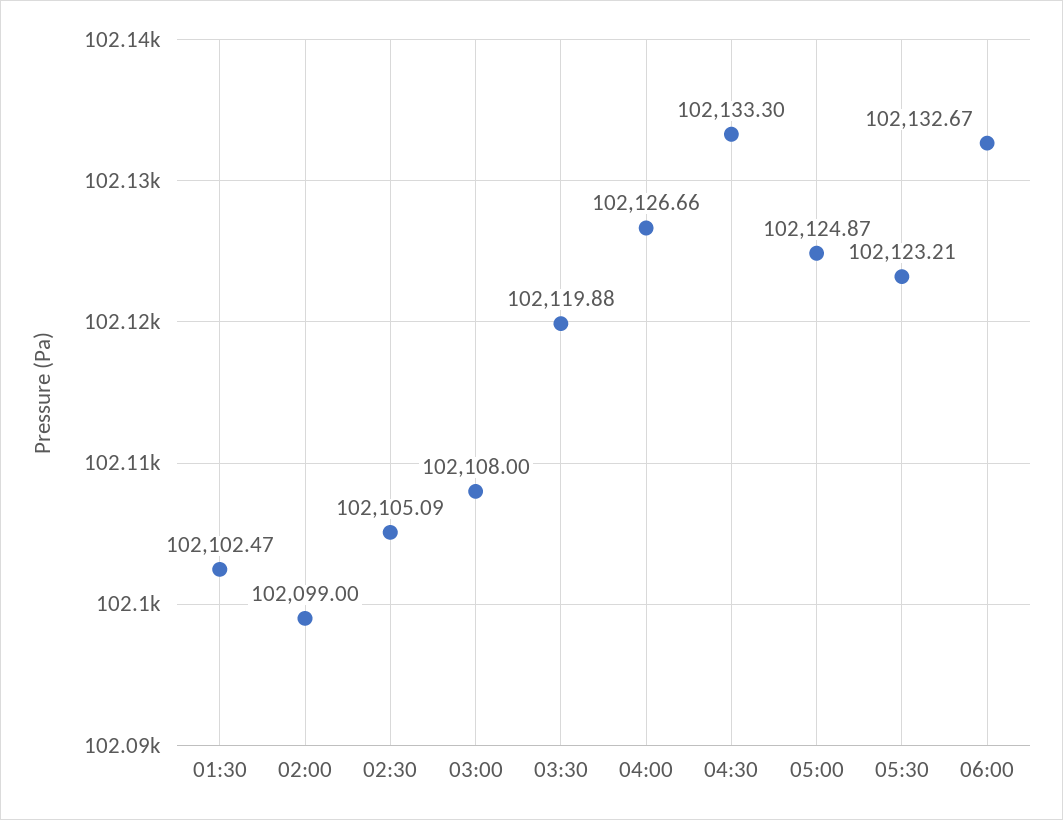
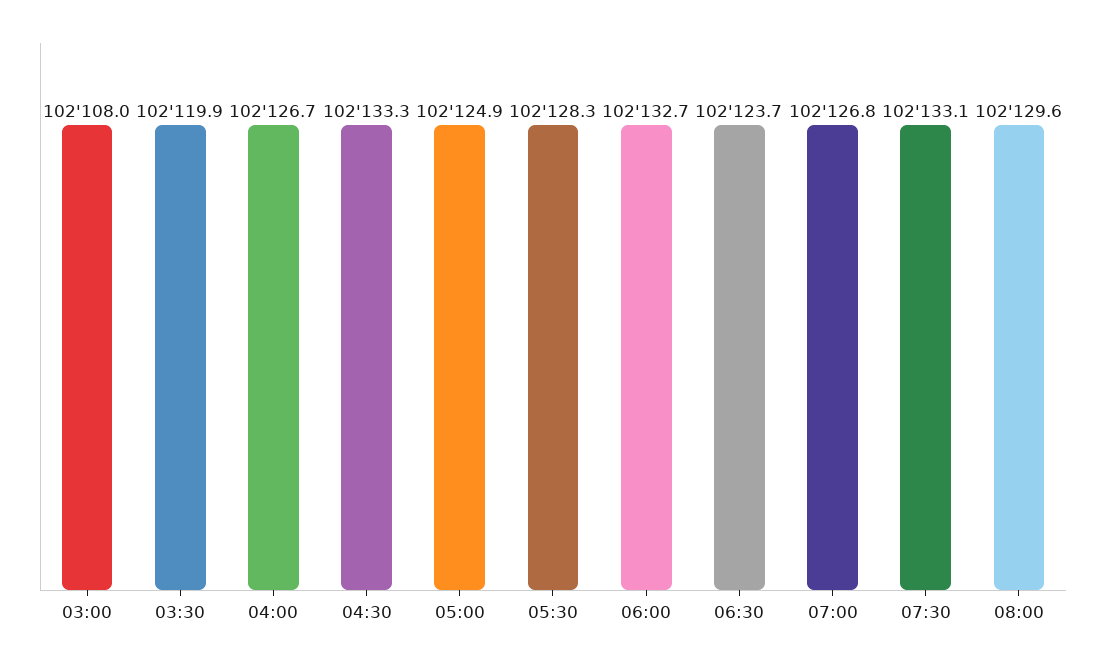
01:30: 102102.47 -> none
02:00: 102099 -> none
02:30: 102105.09 -> none
05:30: 102123.21 -> 102128.3
06:30: none -> 102123.7
07:00: none -> 102126.8
07:30: none -> 102133.1
08:00: none -> 102129.6

